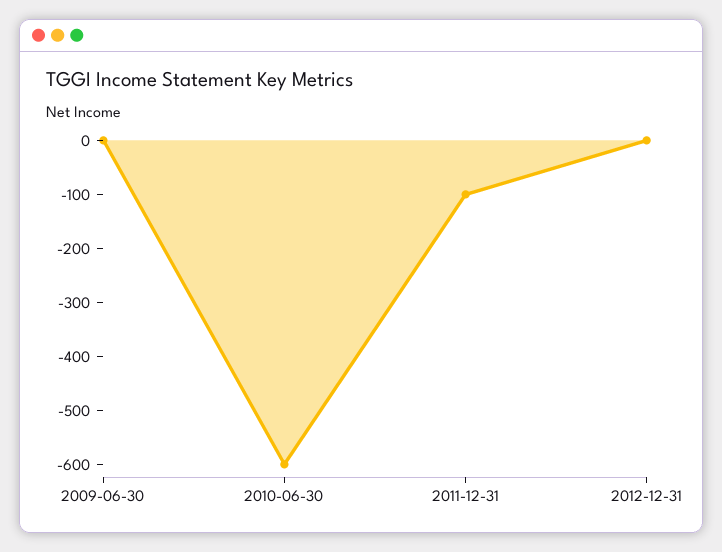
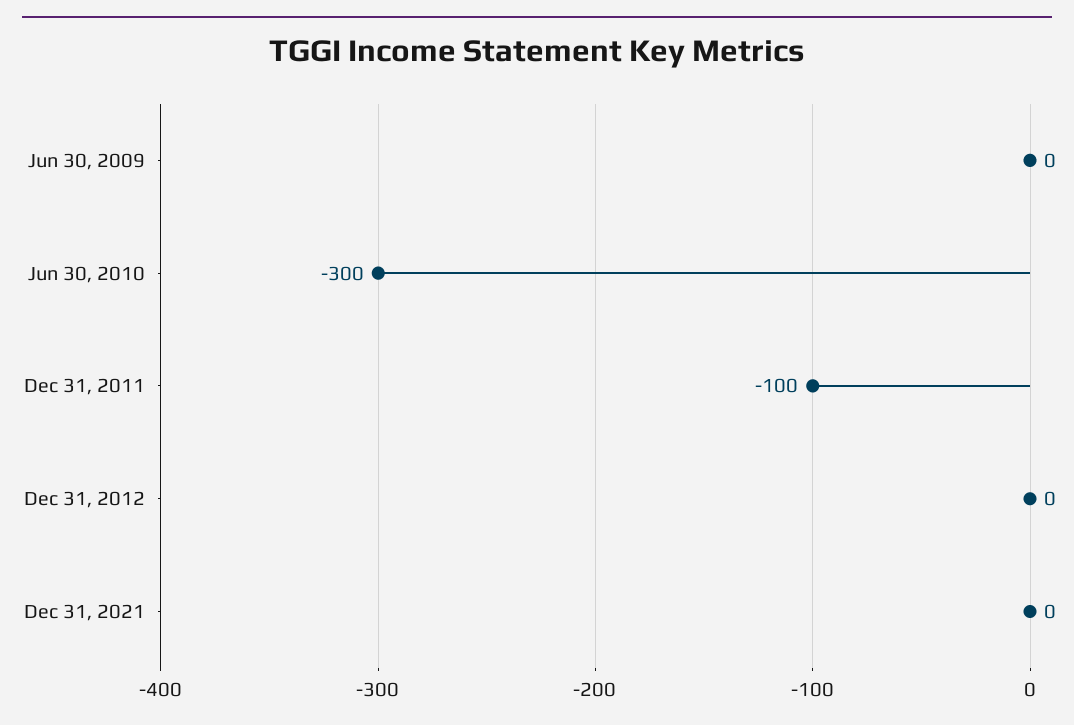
2010-06-30: -600 -> -300
Dec 31, 2021: none -> 0

